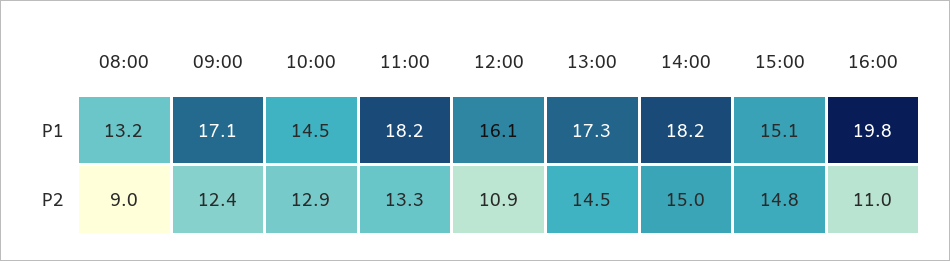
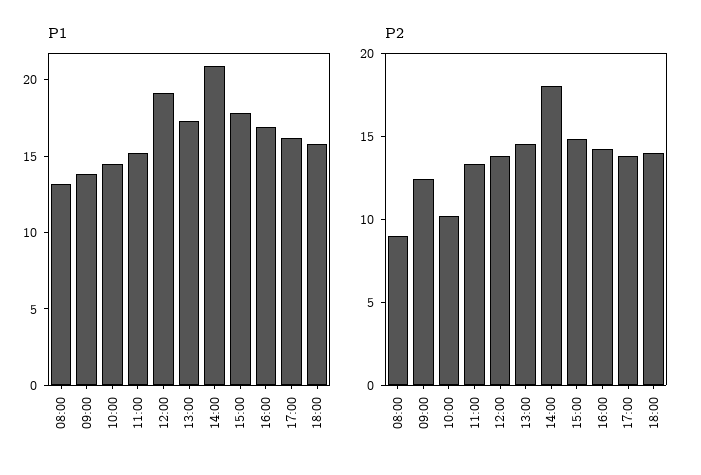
P1, 09:00: 17.1 -> 14
P1, 11:00: 18.2 -> 15
P1, 12:00: 16.1 -> 19
P1, 14:00: 18.2 -> 21
P1, 15:00: 15.1 -> 18
P1, 16:00: 19.8 -> 17
P2, 10:00: 12.9 -> 10
P2, 12:00: 10.9 -> 14
P2, 14:00: 15 -> 18
P2, 16:00: 11 -> 14
P1, 17:00: none -> 16
P1, 18:00: none -> 16
P2, 17:00: none -> 14
P2, 18:00: none -> 14

